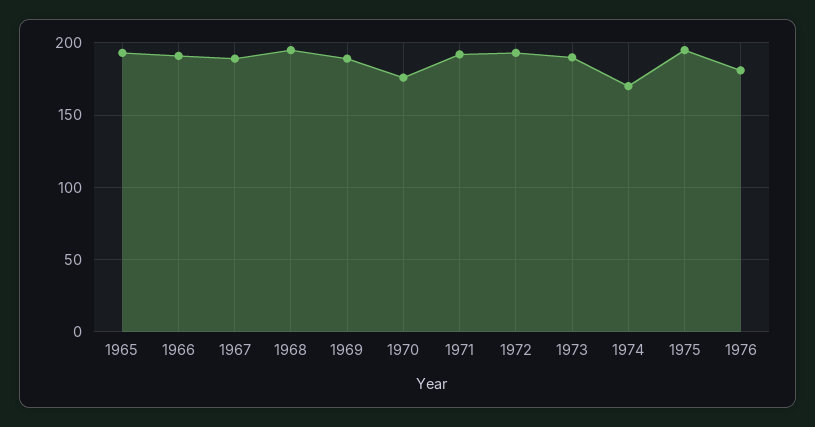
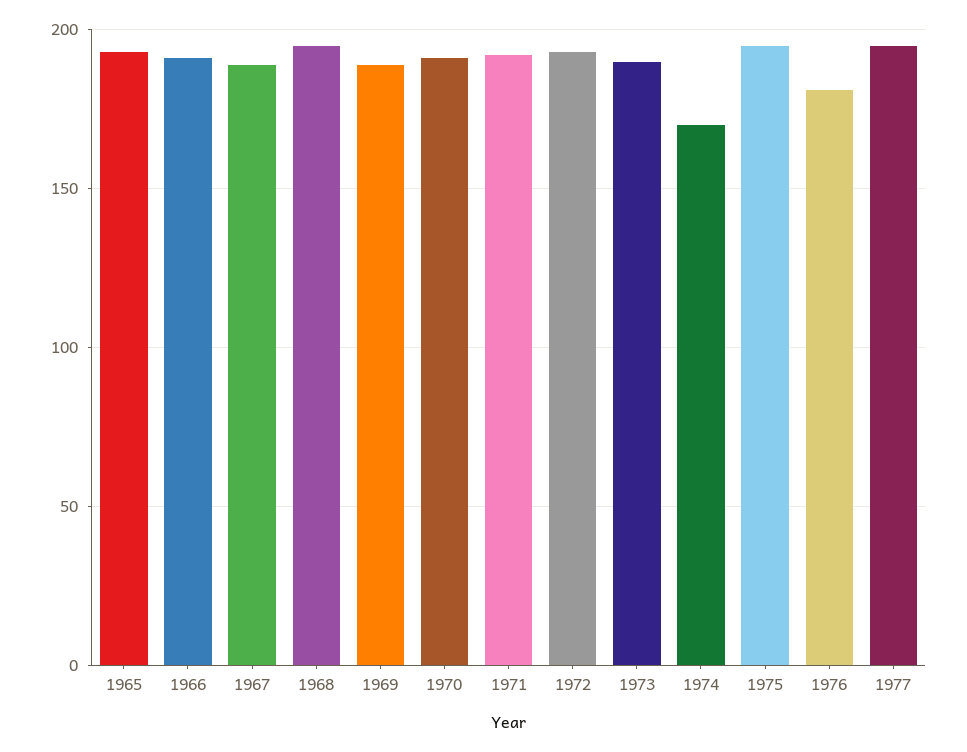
1970: 175 -> 190
1977: none -> 195

